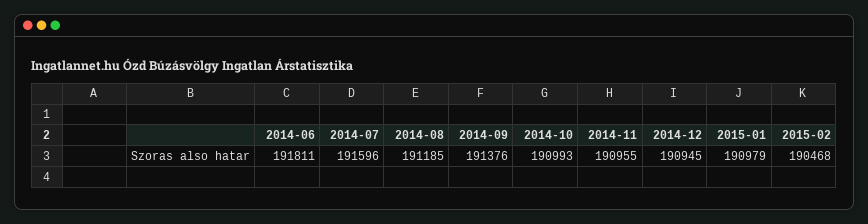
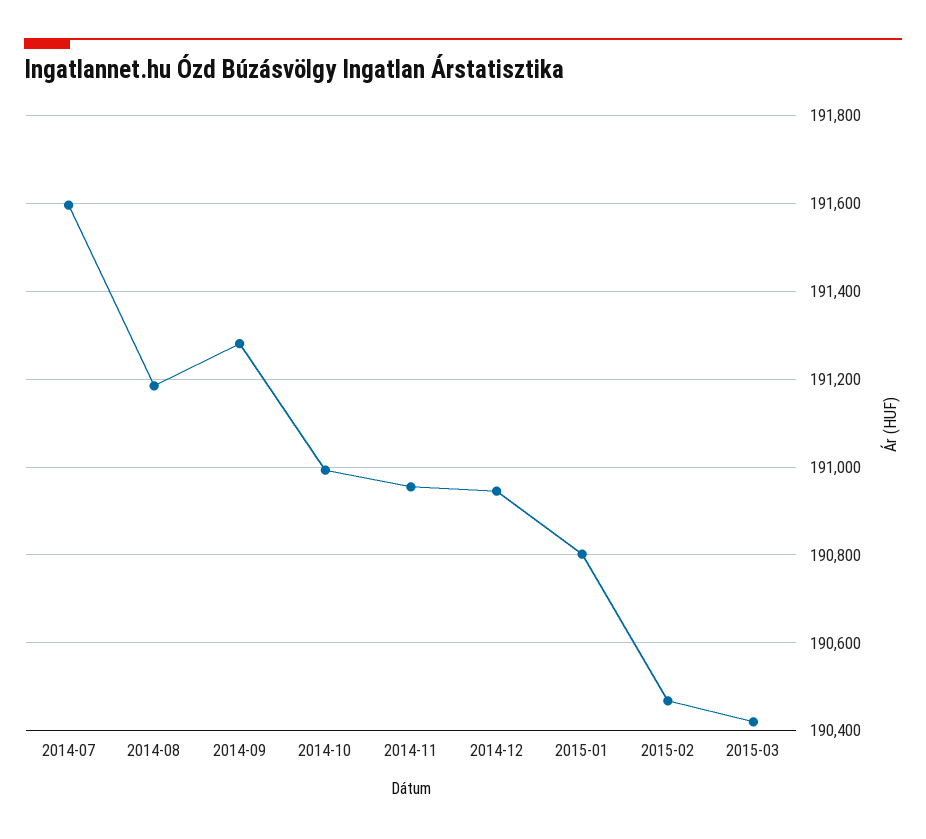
2014-06: 191811 -> none
2014-09: 191376 -> 191280
2015-01: 190979 -> 190800
2015-03: none -> 190420

